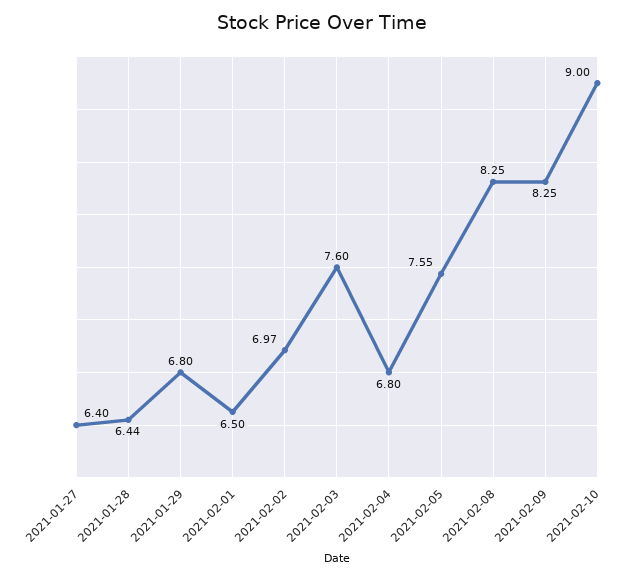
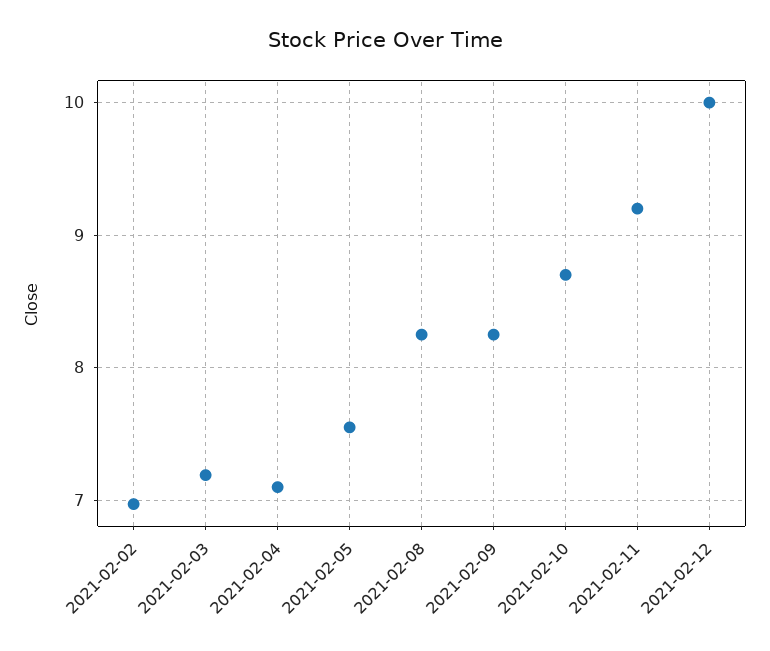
2021-01-27: 6.4 -> none
2021-01-28: 6.44 -> none
2021-01-29: 6.8 -> none
2021-02-01: 6.5 -> none
2021-02-03: 7.6 -> 7.2
2021-02-04: 6.8 -> 7.1
2021-02-10: 9 -> 8.7
2021-02-11: none -> 9.2
2021-02-12: none -> 10

